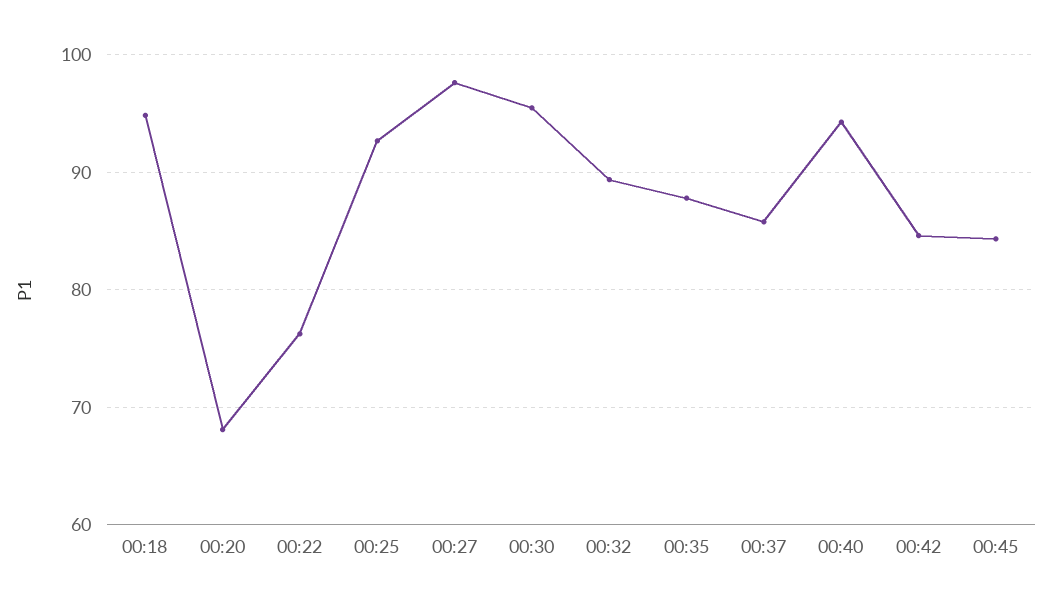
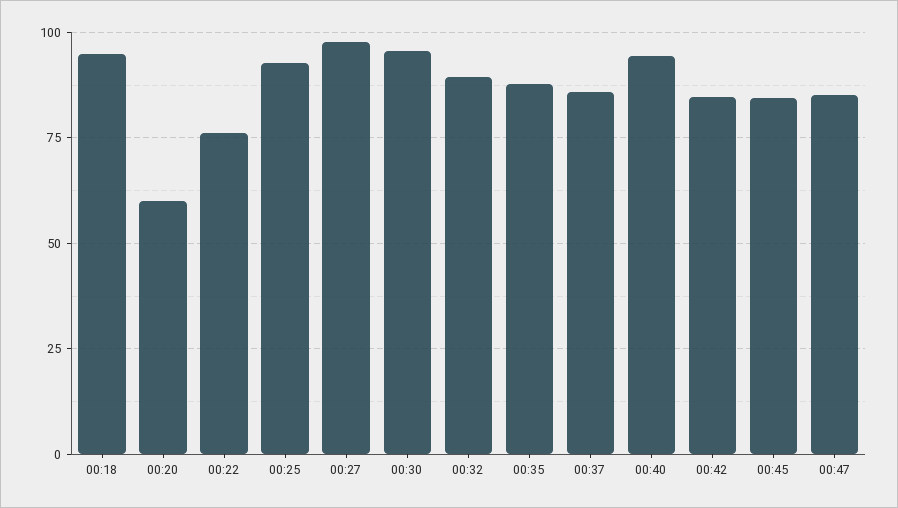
00:20: 68 -> 60
00:47: none -> 85

